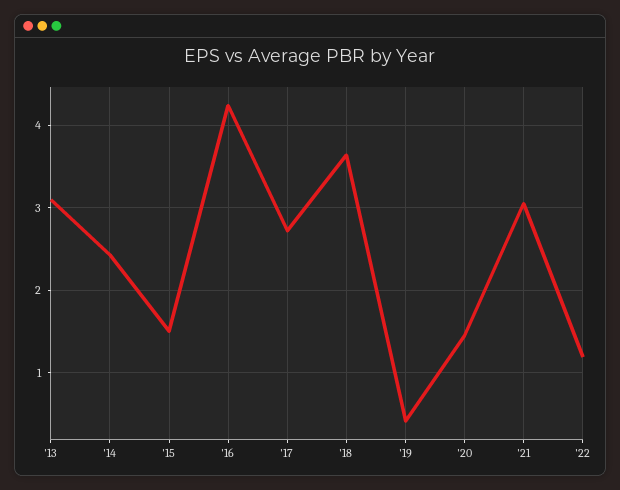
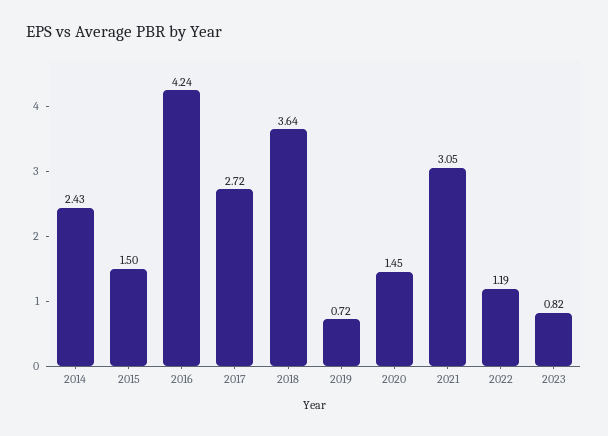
'13: 3.1 -> none
'19: 0.4 -> 0.72
2023: none -> 0.82

